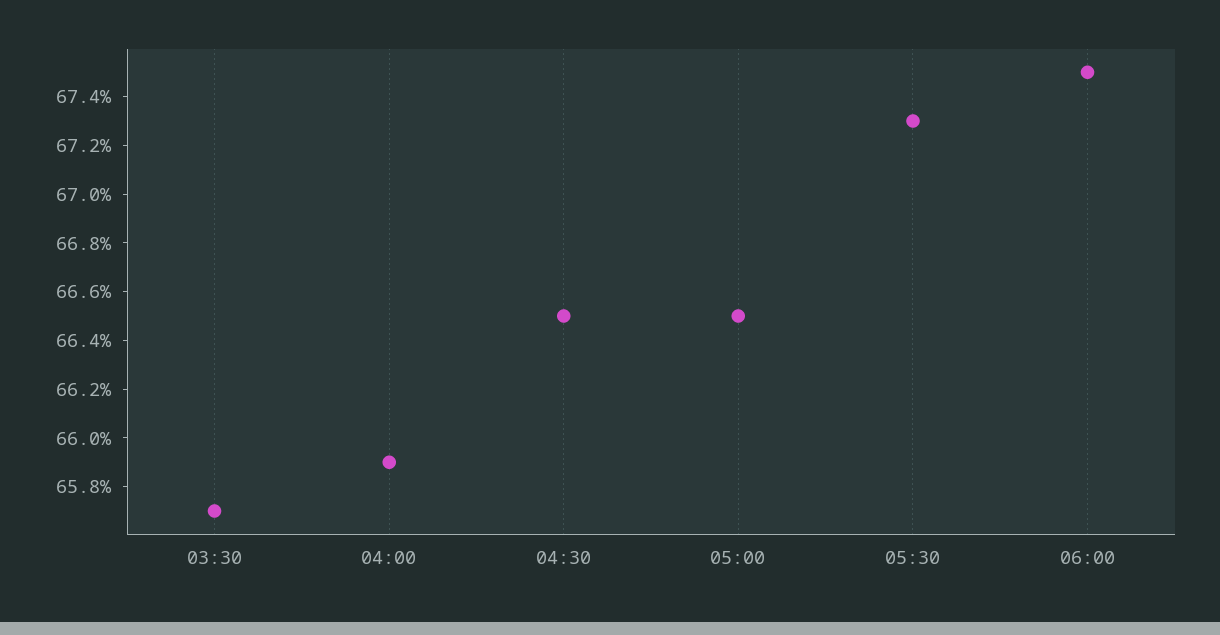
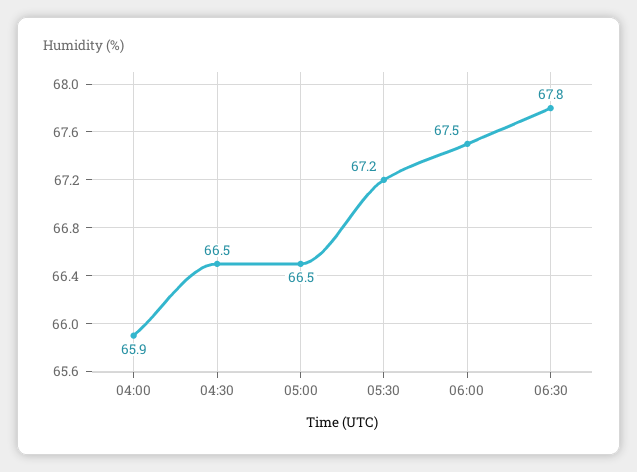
03:30: 65.7 -> none
05:30: 67.3 -> 67.2
06:30: none -> 67.8

